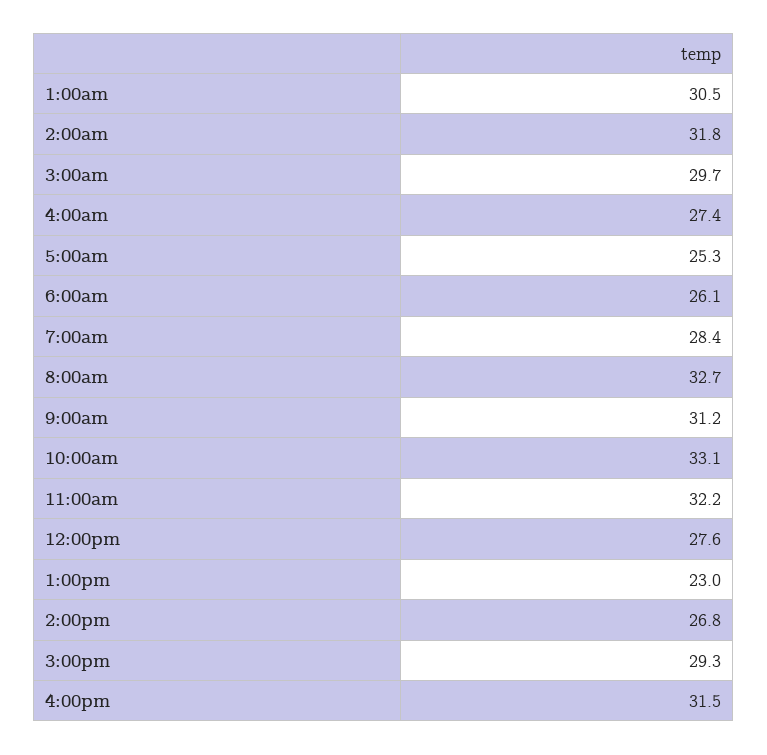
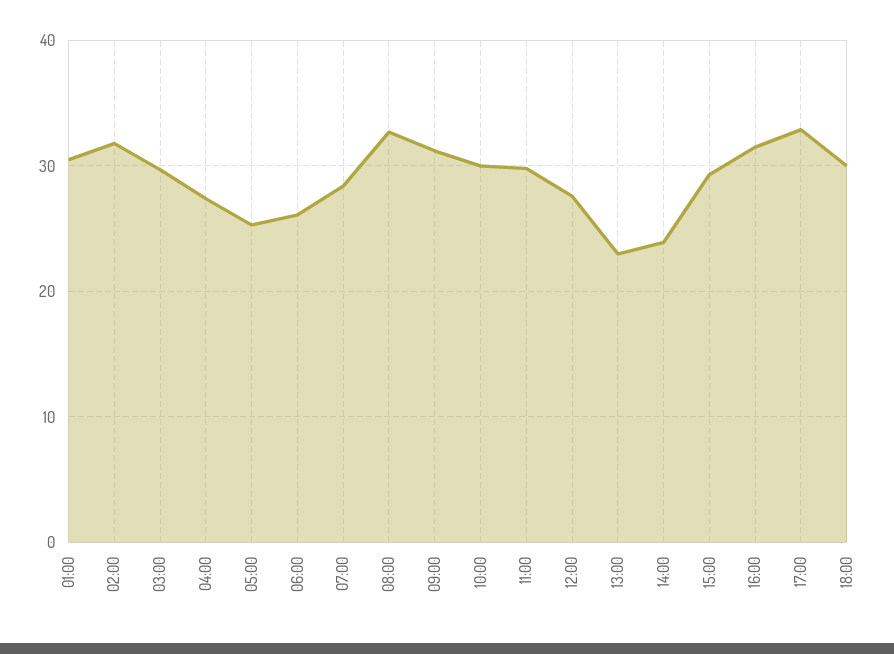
10:00am: 33.1 -> 30
11:00am: 32.2 -> 30
2:00pm: 26.8 -> 24
17:00: none -> 33
18:00: none -> 30

